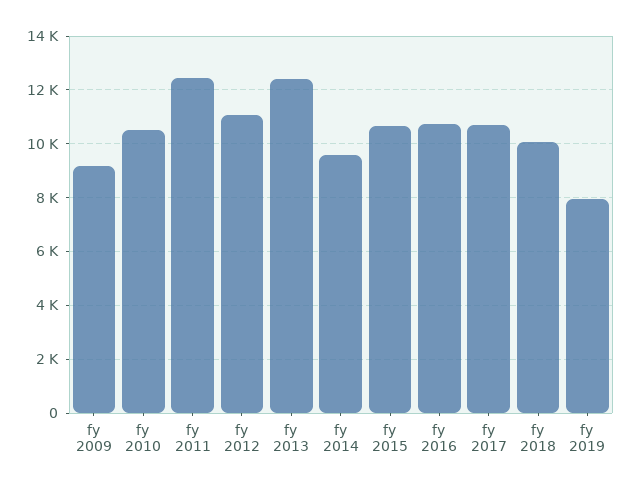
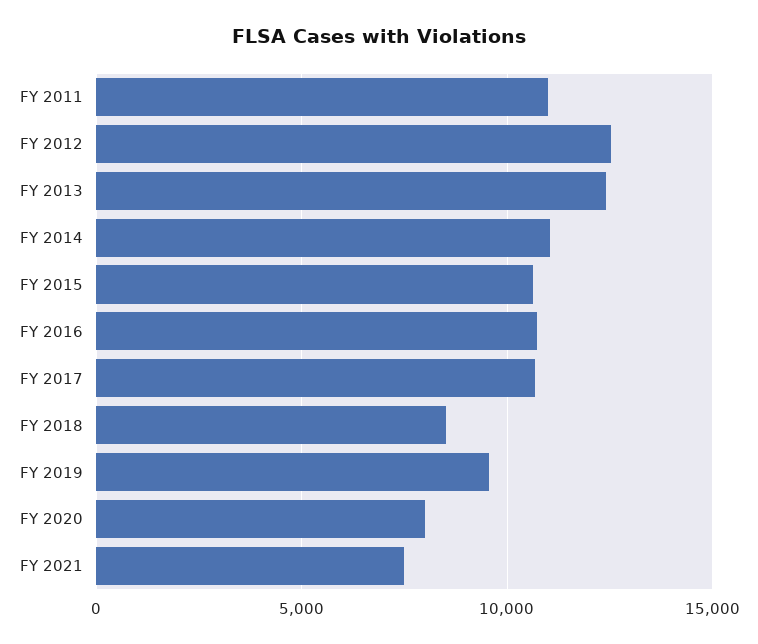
fy 2009: 9250 -> none
fy 2010: 10500 -> none
fy 2011: 12500 -> 11000
fy 2012: 11000 -> 12500
fy 2014: 9500 -> 11000
fy 2018: 10000 -> 8500
fy 2019: 8000 -> 9500
FY 2020: none -> 8000
FY 2021: none -> 7500

